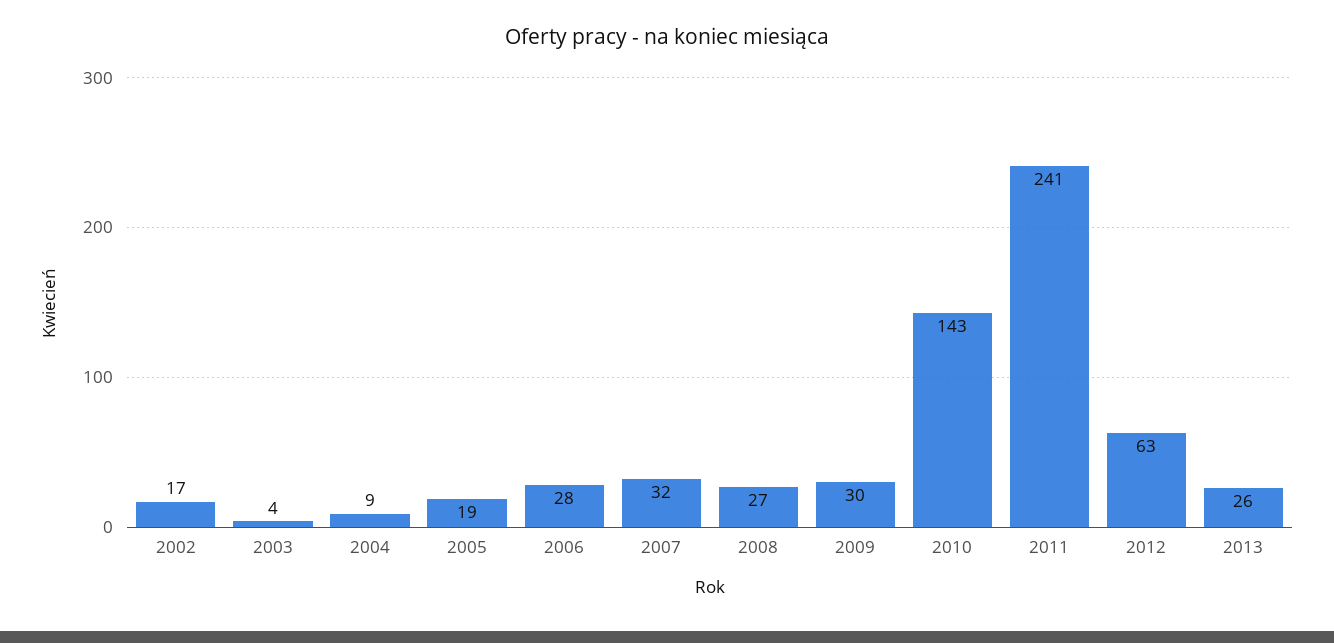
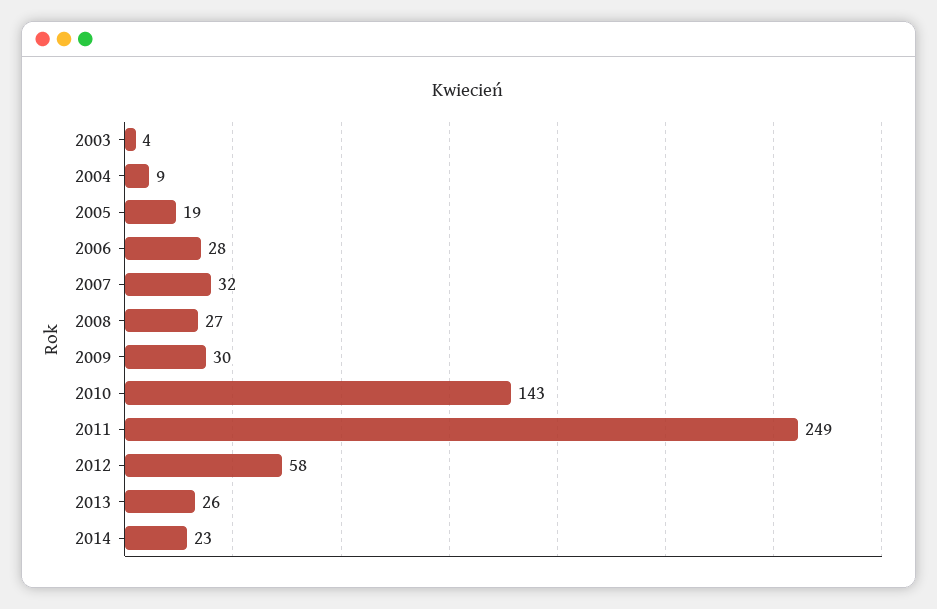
2002: 17 -> none
2011: 241 -> 249
2012: 63 -> 58
2014: none -> 23

